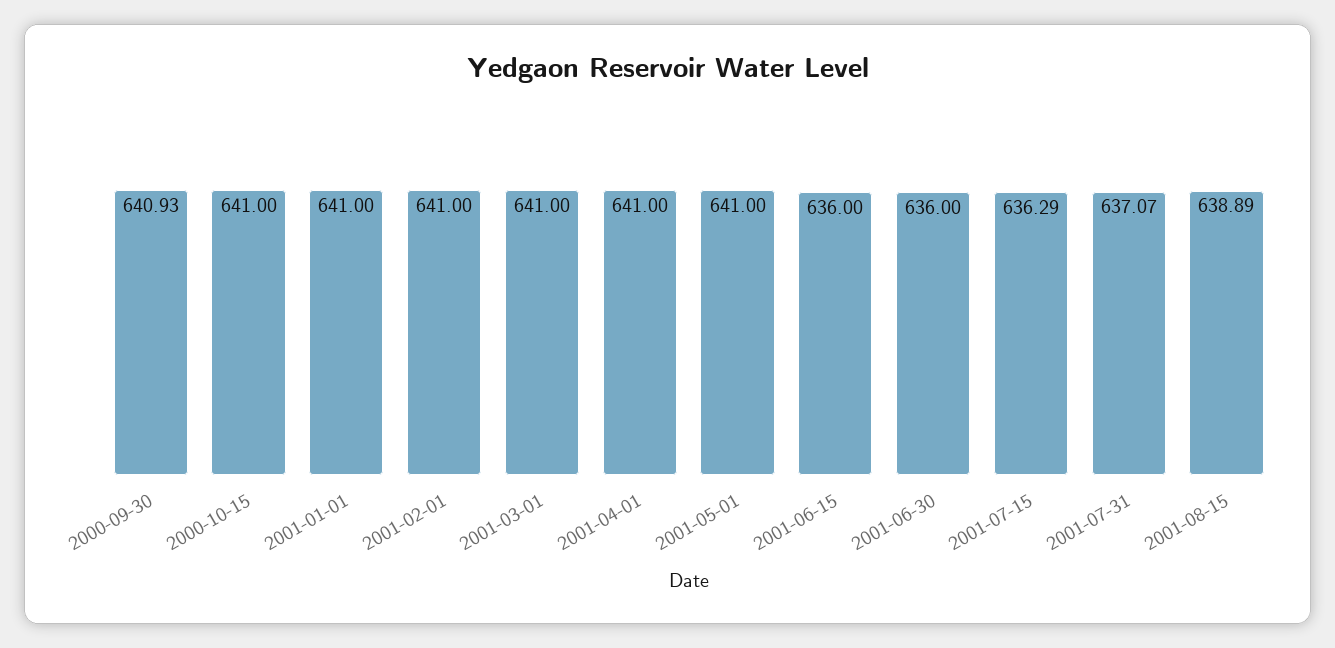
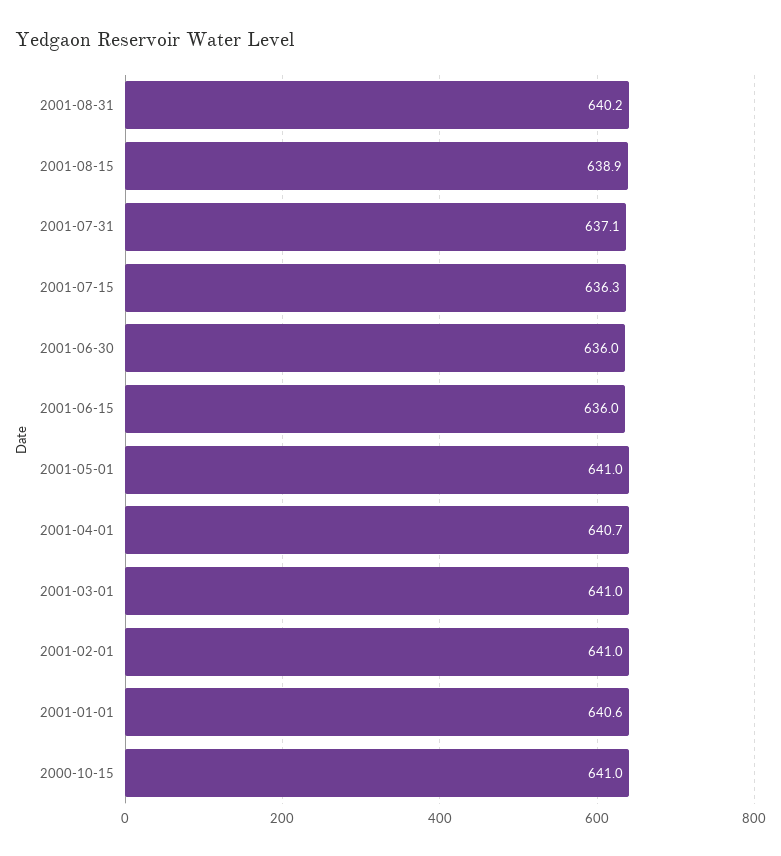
2000-09-30: 640.93 -> none
2001-01-01: 641 -> 640.6
2001-04-01: 641 -> 640.7
2001-08-31: none -> 640.2

